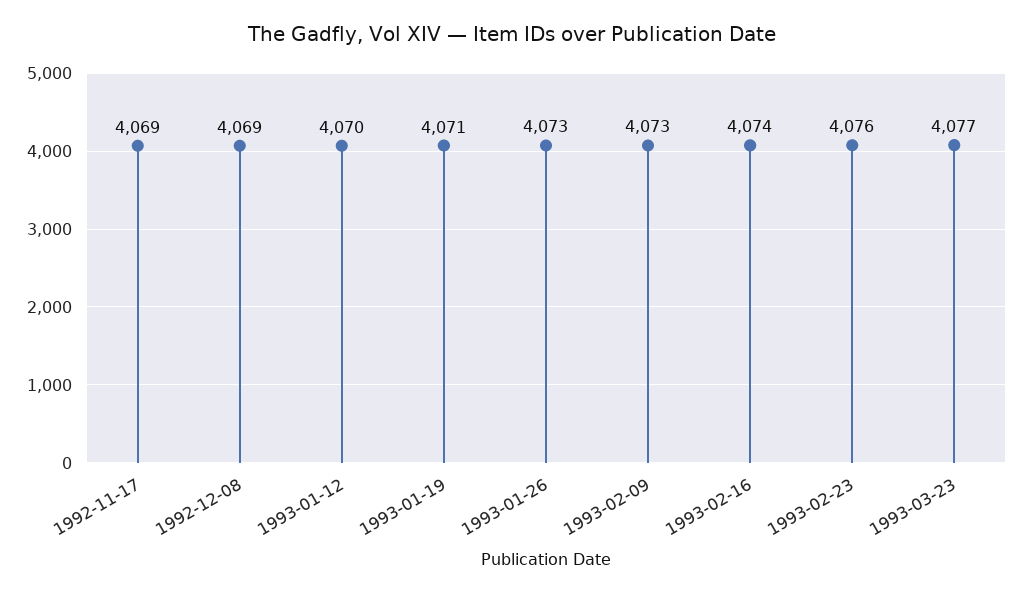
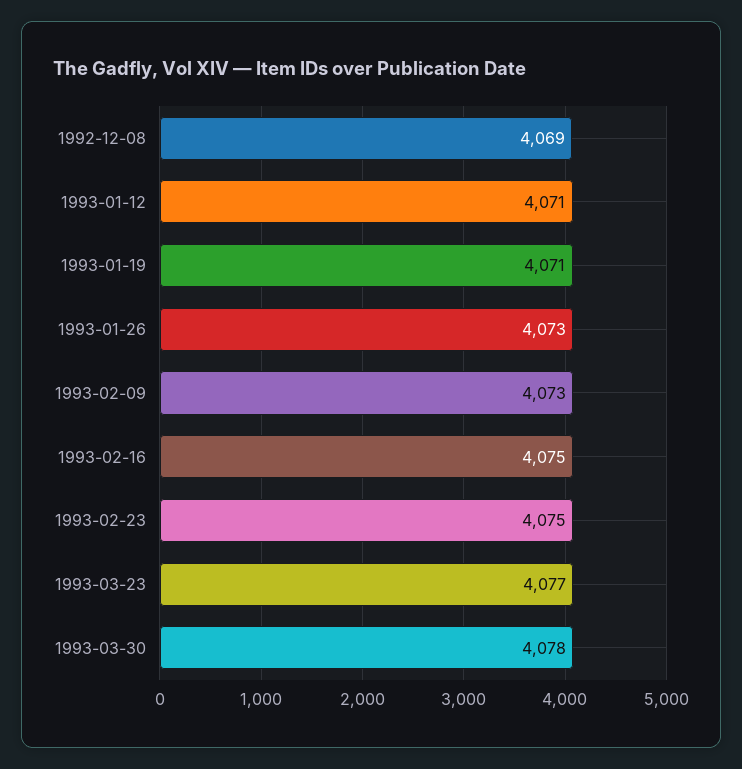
1992-11-17: 4069 -> none
1993-01-12: 4070 -> 4071
1993-02-16: 4074 -> 4075
1993-02-23: 4076 -> 4075
1993-03-30: none -> 4078

